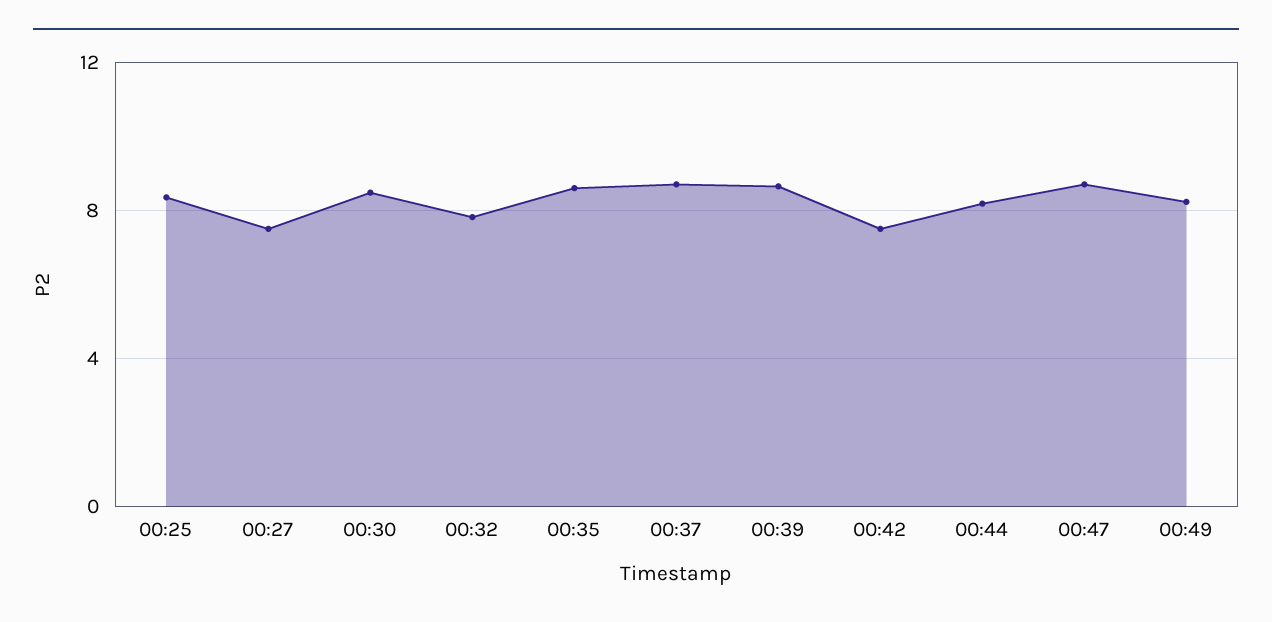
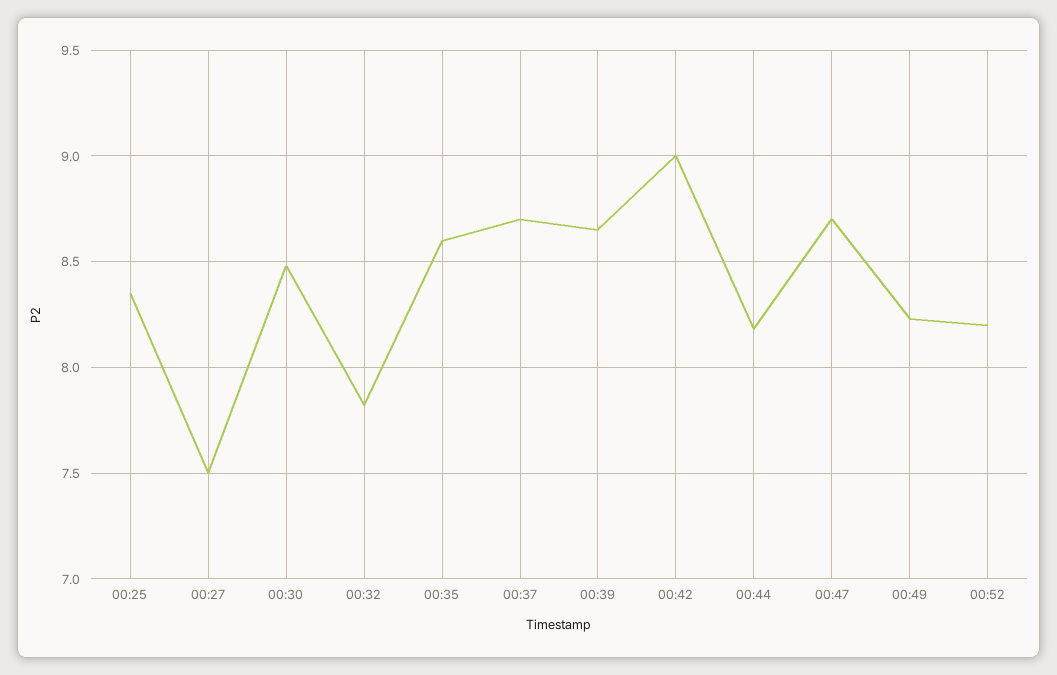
00:42: 7.5 -> 9
00:52: none -> 8.2

